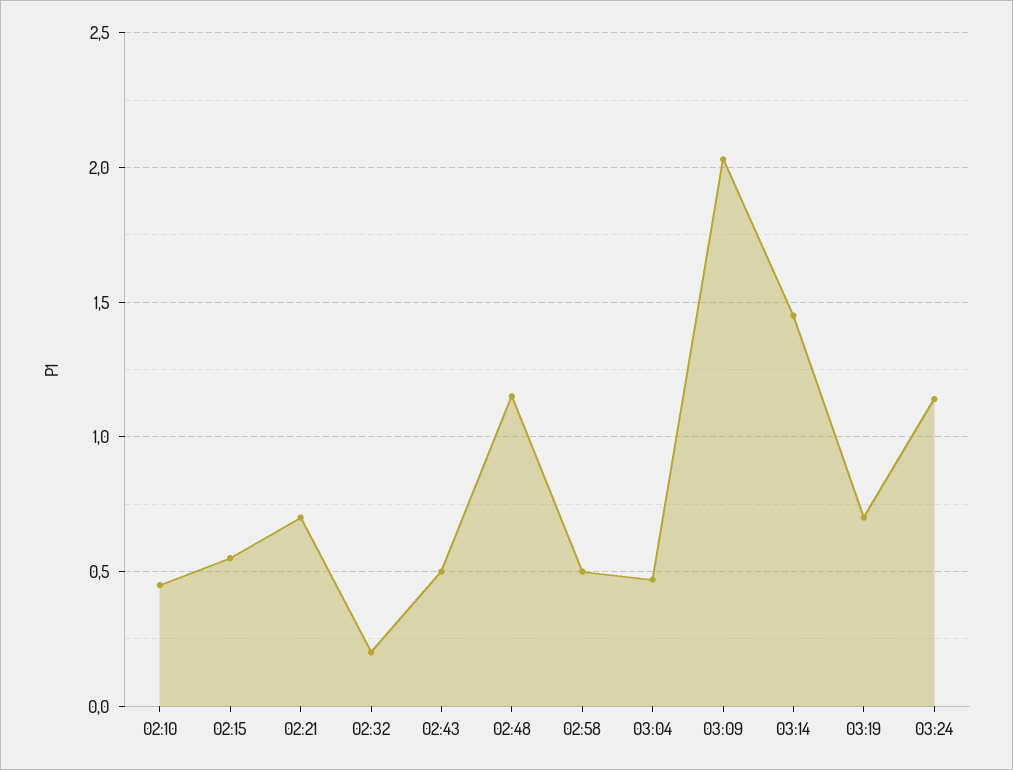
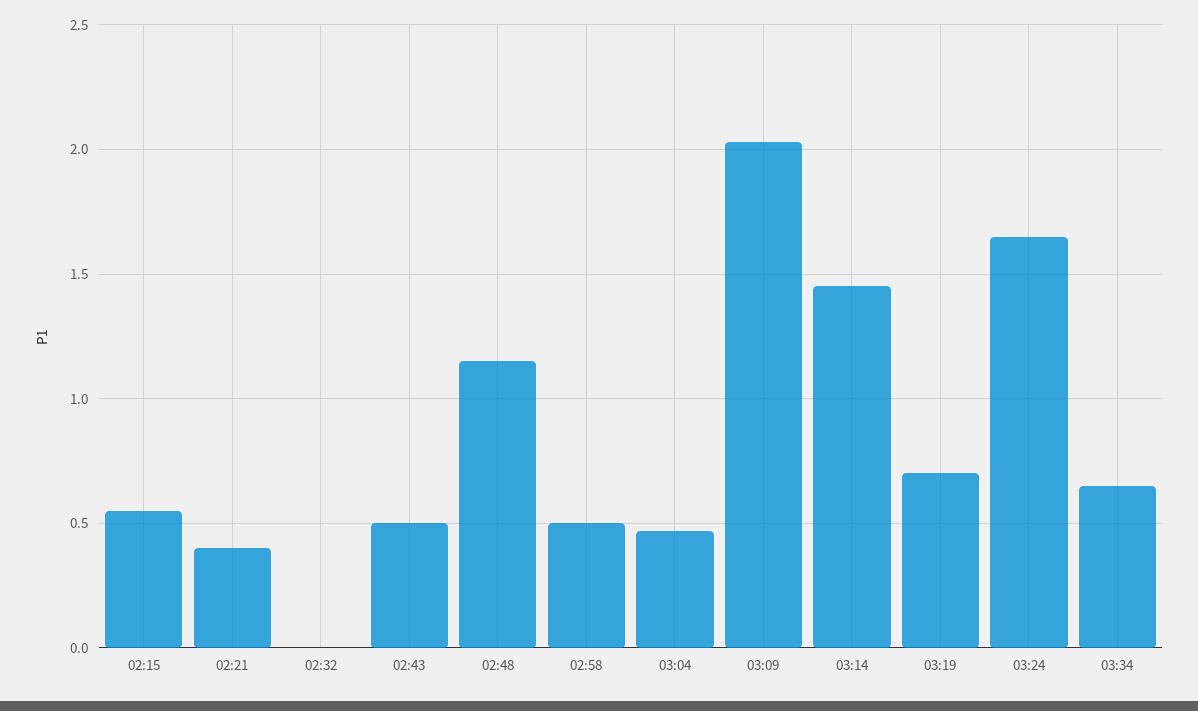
02:10: 0.45 -> none
02:21: 0.7 -> 0.4
02:32: 0.2 -> 0
03:24: 1.15 -> 1.65
03:34: none -> 0.65

